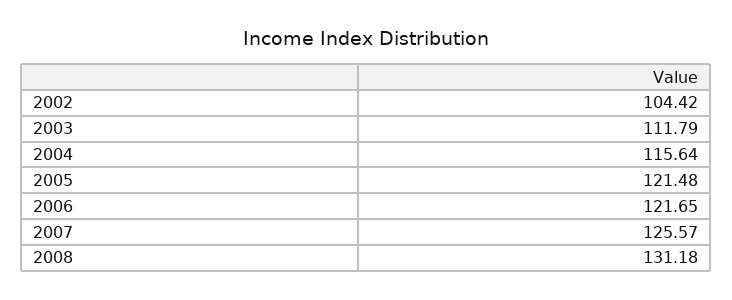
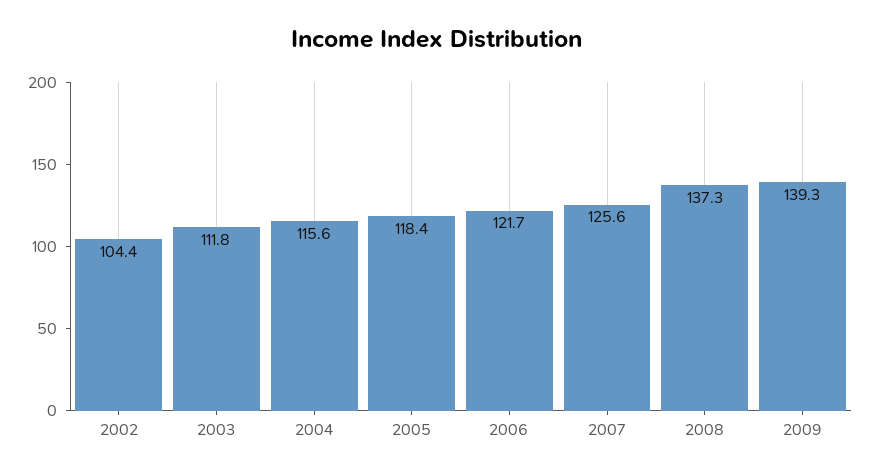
2005: 121.48 -> 118.4
2008: 131.18 -> 137.3
2009: none -> 139.3

